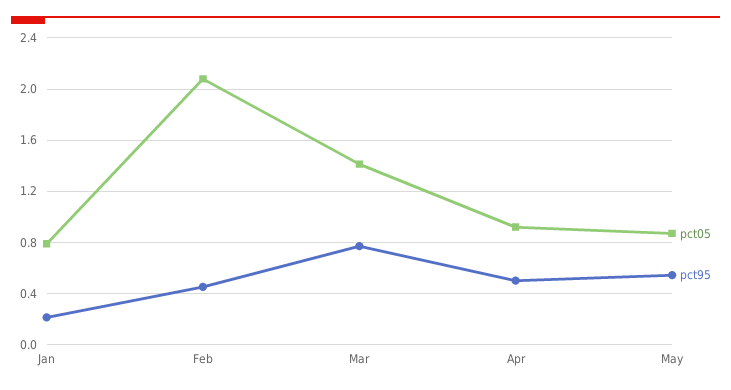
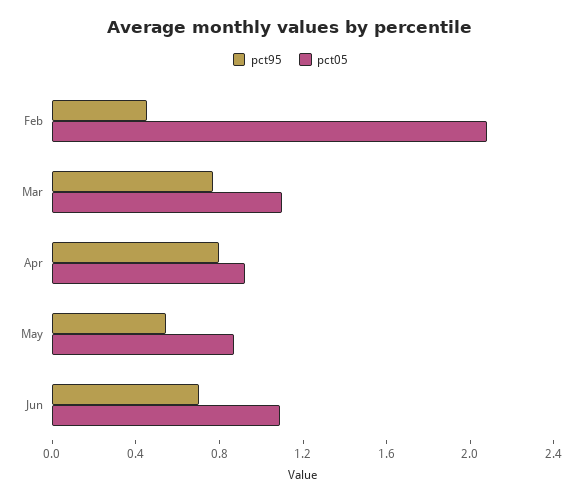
pct05, Jan: 0.8 -> none
pct95, Jan: 0.2 -> none
pct05, Mar: 1.4 -> 1.1
pct95, Apr: 0.5 -> 0.8
pct95, Jun: none -> 0.7
pct05, Jun: none -> 1.1

